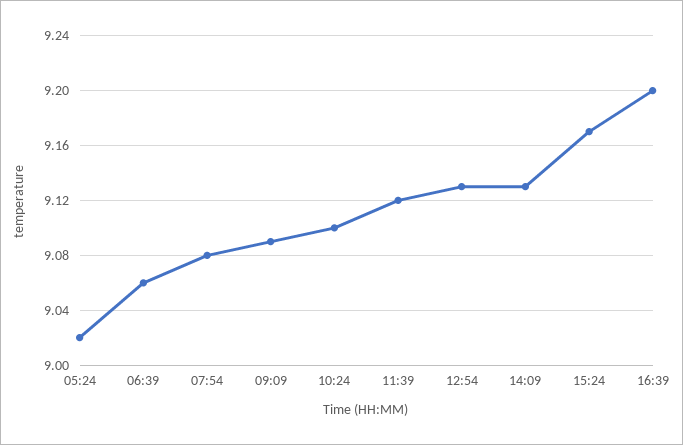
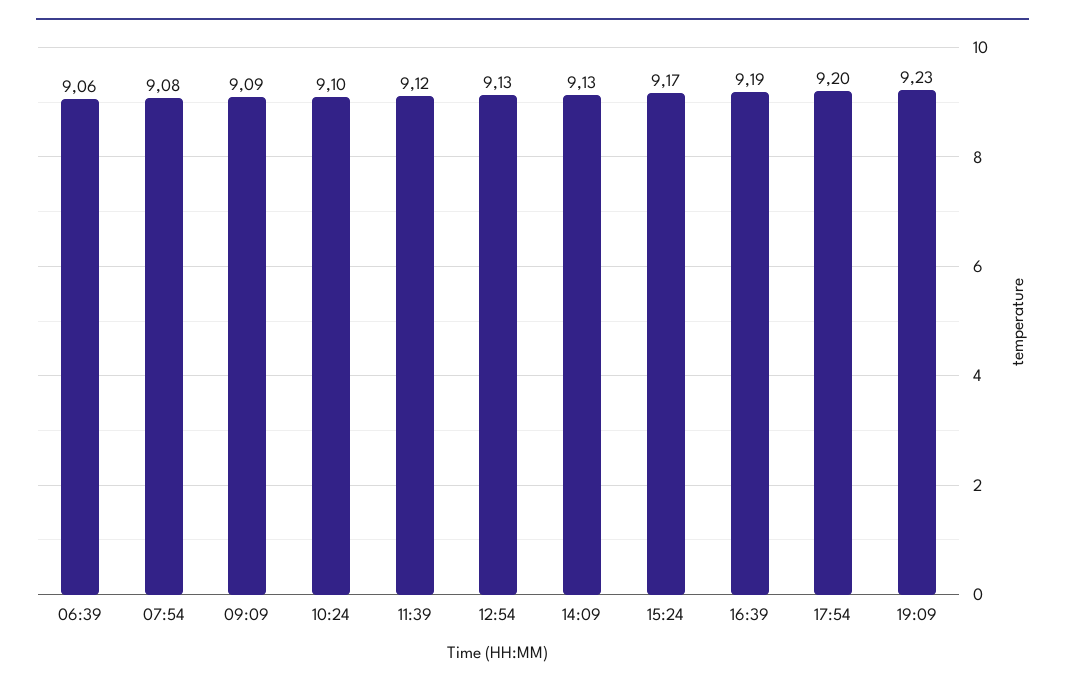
05:24: 9.02 -> none
16:39: 9.2 -> 9.19
17:54: none -> 9.2
19:09: none -> 9.23

